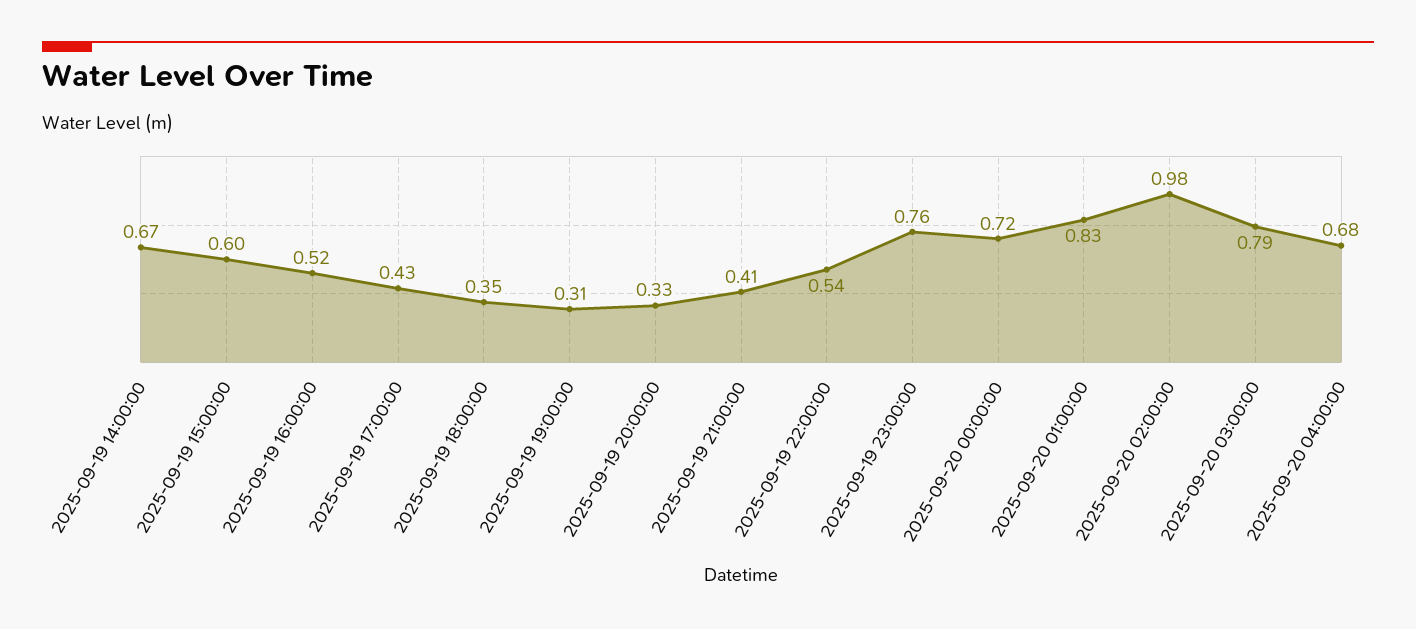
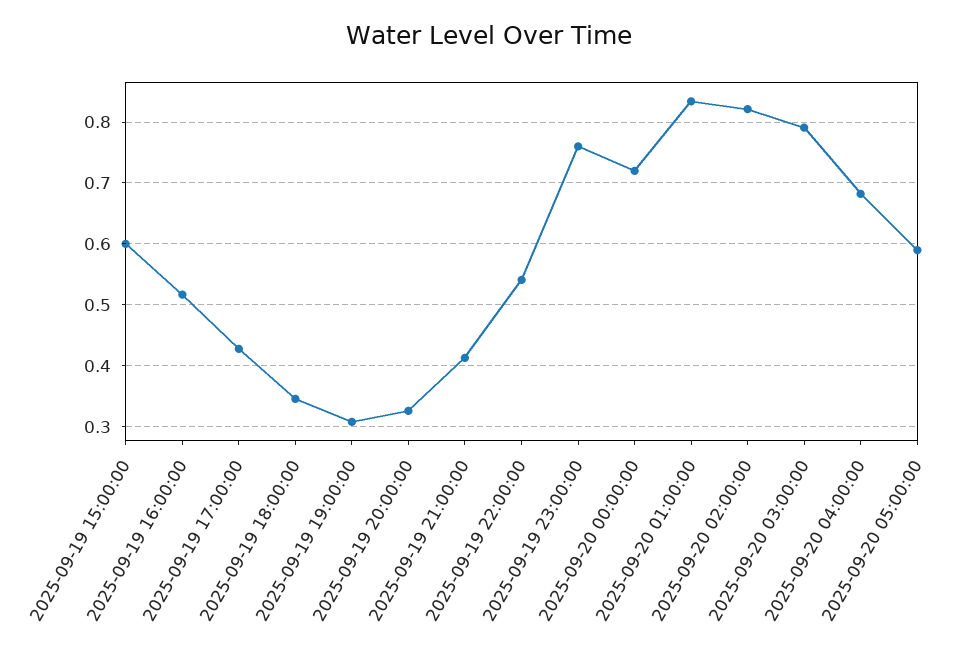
2025-09-19 14:00:00: 0.67 -> none
2025-09-20 02:00:00: 0.98 -> 0.82
2025-09-20 05:00:00: none -> 0.59

